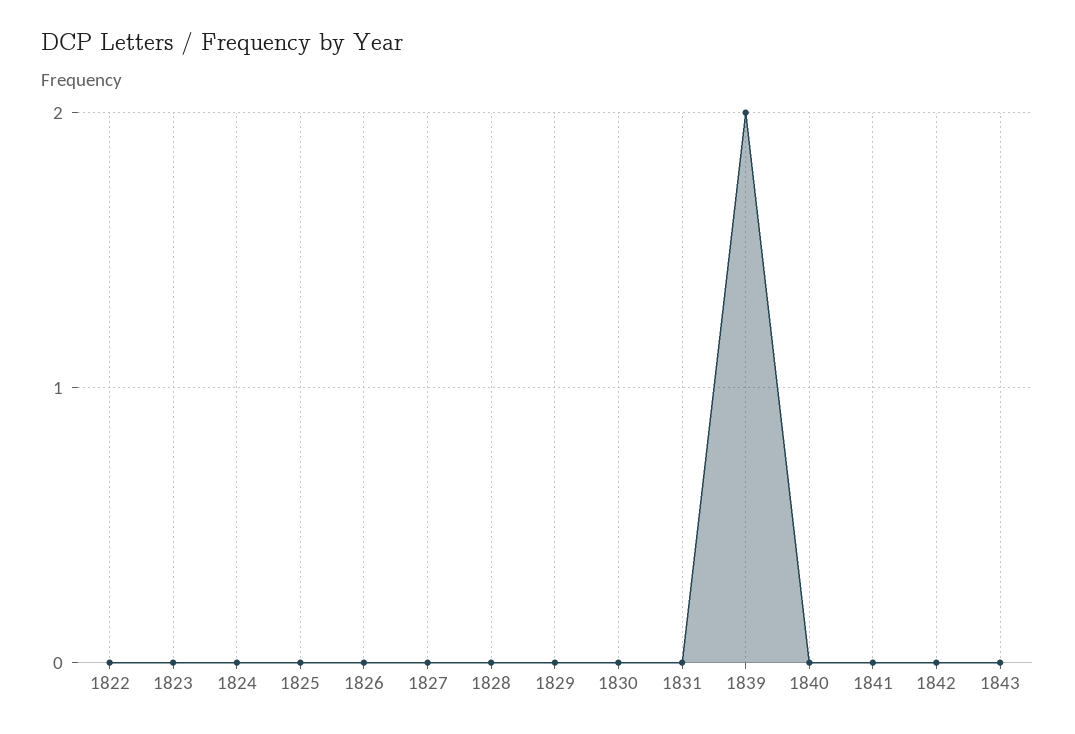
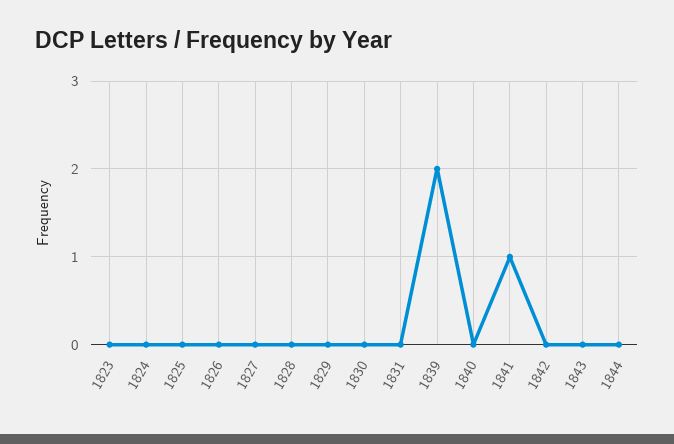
1822: 0 -> none
1841: 0 -> 1
1844: none -> 0

